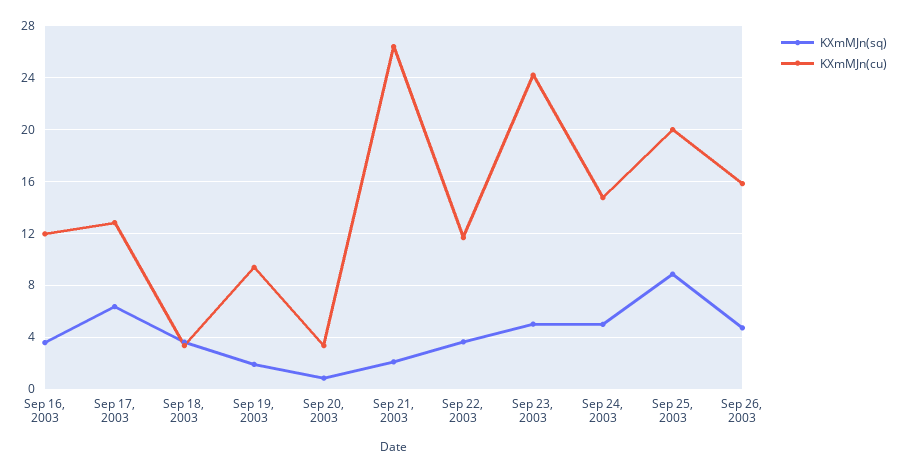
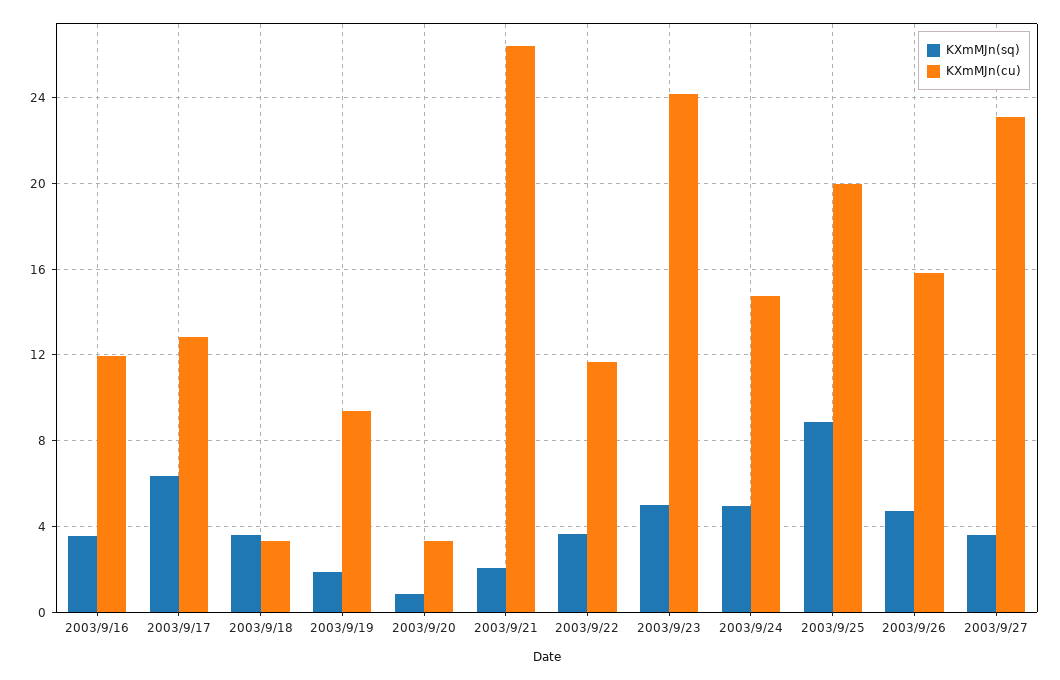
KXmMJn(sq), 2003/9/27: none -> 3.5
KXmMJn(cu), 2003/9/27: none -> 23

